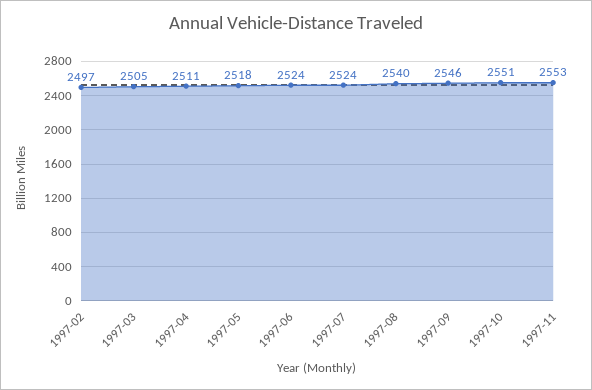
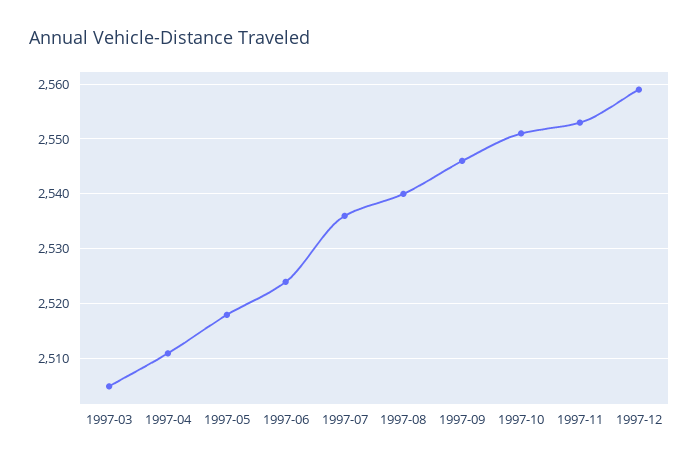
1997-02: 2497 -> none
1997-07: 2524 -> 2535
1997-12: none -> 2560

